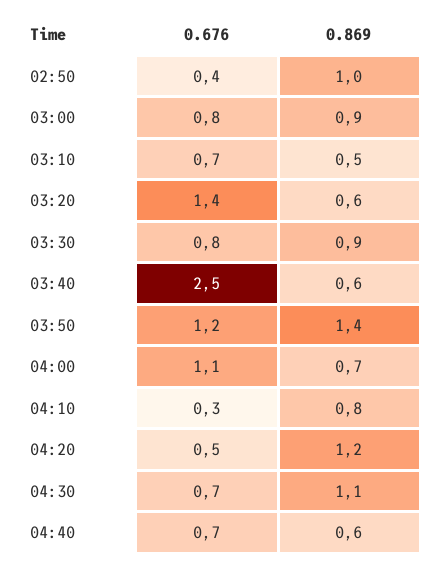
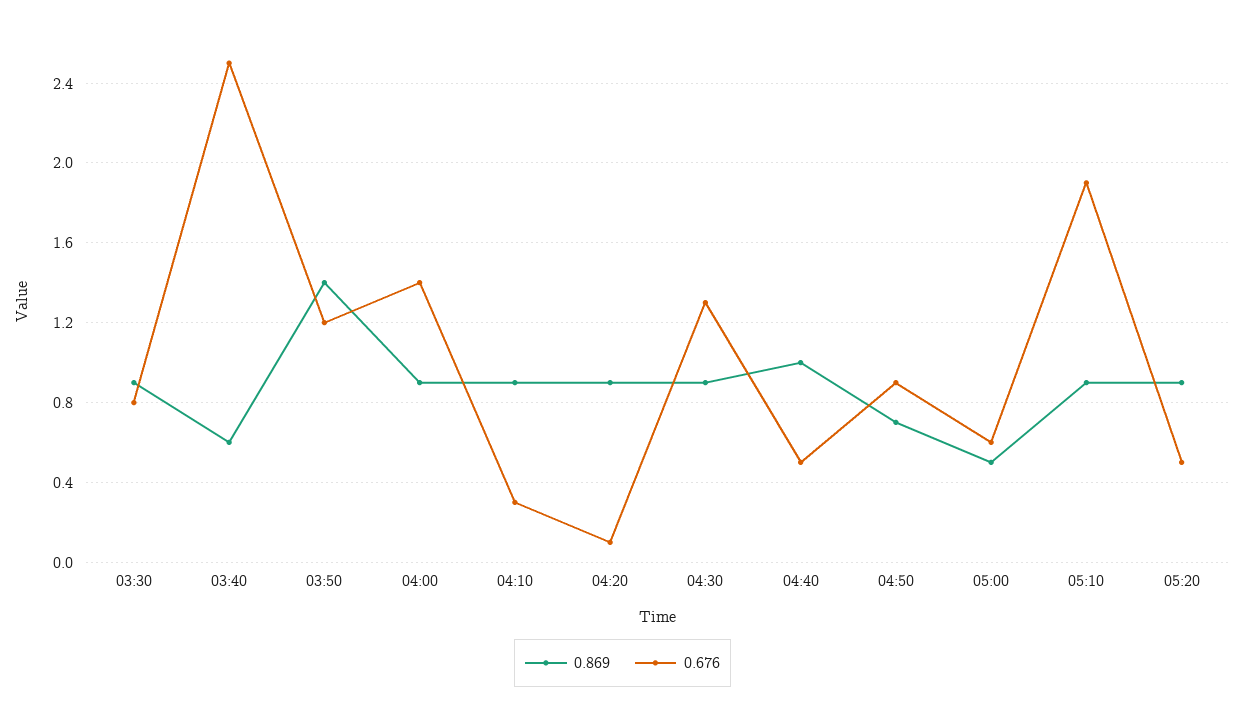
0.676, 02:50: 0.4 -> none
0.869, 02:50: 1 -> none
0.676, 03:00: 0.8 -> none
0.869, 03:00: 0.9 -> none
0.676, 03:10: 0.7 -> none
0.869, 03:10: 0.5 -> none
0.676, 03:20: 1.4 -> none
0.869, 03:20: 0.6 -> none
0.676, 04:00: 1.1 -> 1.4
0.869, 04:00: 0.7 -> 0.9
0.869, 04:10: 0.8 -> 0.9
0.676, 04:20: 0.5 -> 0.1
0.869, 04:20: 1.2 -> 0.9
0.676, 04:30: 0.7 -> 1.3
0.869, 04:30: 1.1 -> 0.9
0.676, 04:40: 0.7 -> 0.5
0.869, 04:40: 0.6 -> 1
0.869, 04:50: none -> 0.7
0.676, 04:50: none -> 0.9
0.869, 05:00: none -> 0.5
0.676, 05:00: none -> 0.6
0.869, 05:10: none -> 0.9
0.676, 05:10: none -> 1.9
0.869, 05:20: none -> 0.9
0.676, 05:20: none -> 0.5

